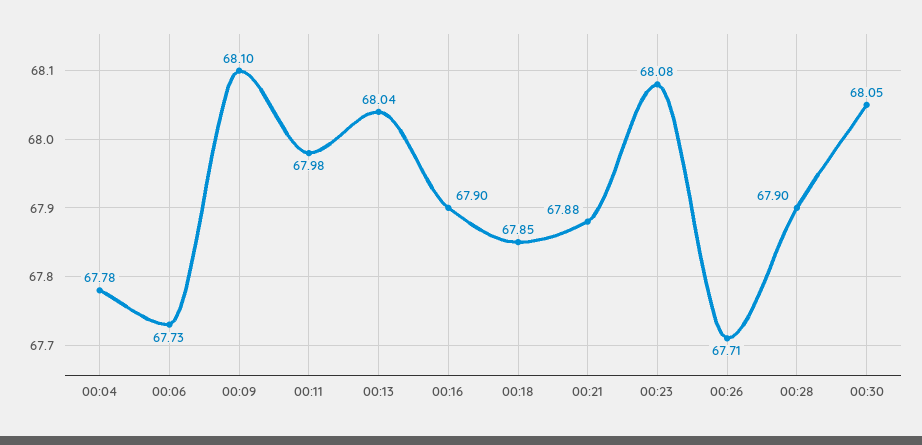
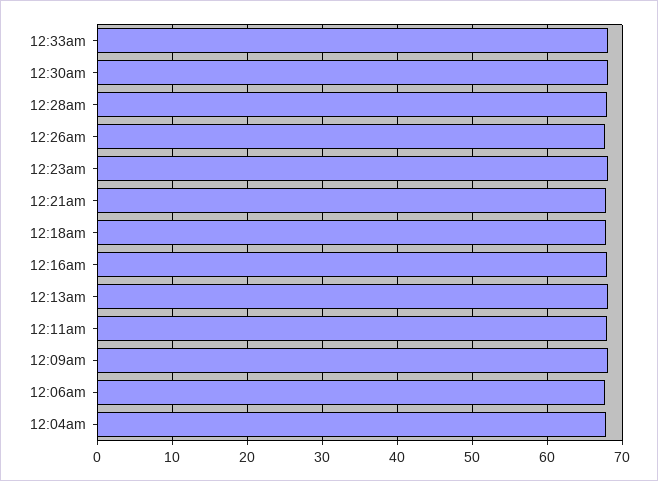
12:33am: none -> 68

